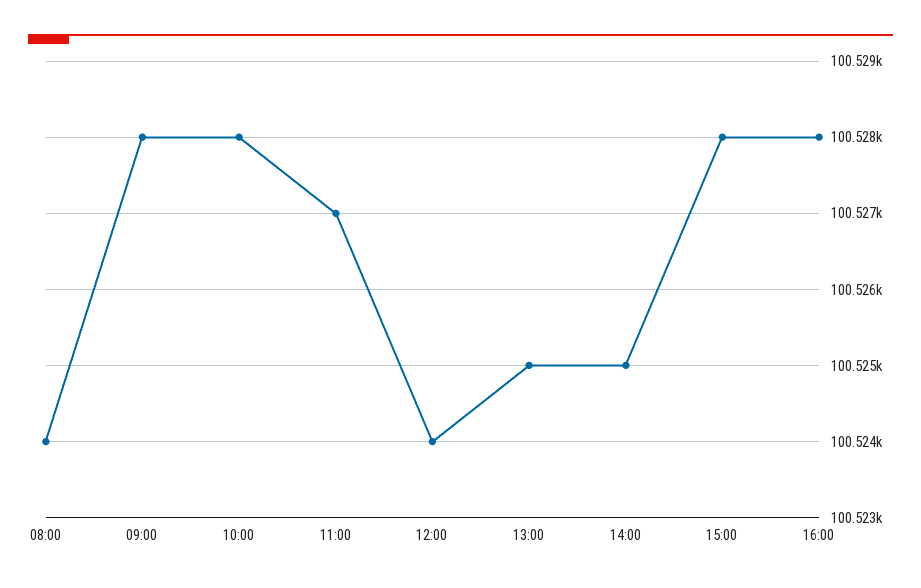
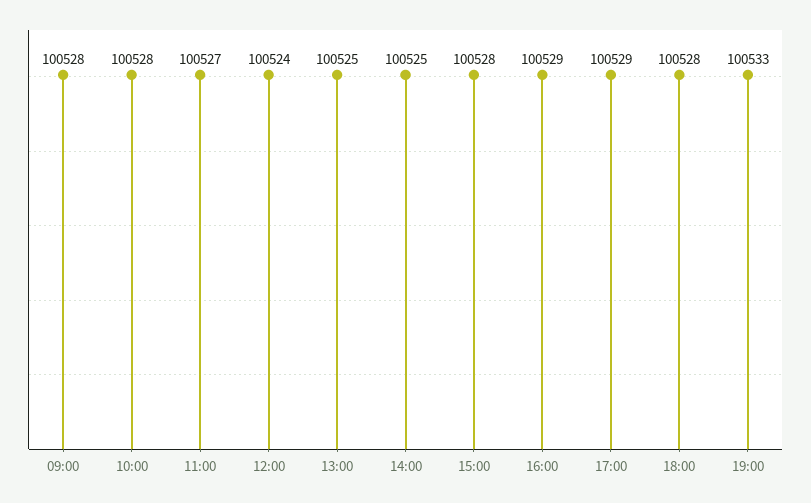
08:00: 100524 -> none
16:00: 100528 -> 100529
17:00: none -> 100529
18:00: none -> 100528
19:00: none -> 100533

